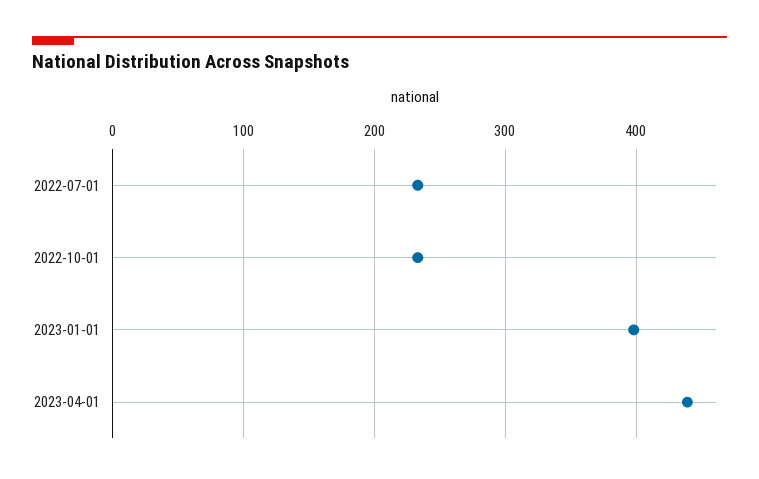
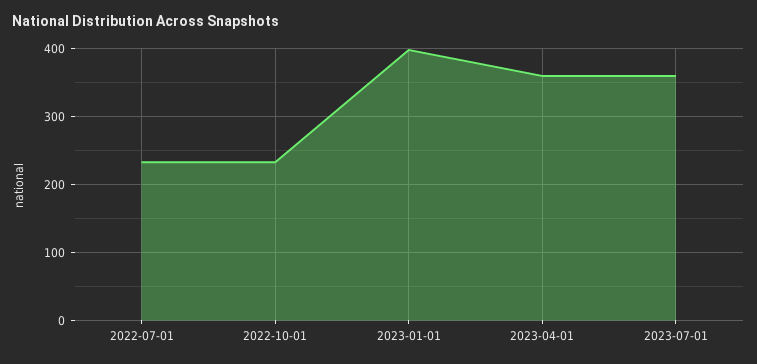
2023-04-01: 440 -> 360
2023-07-01: none -> 360

